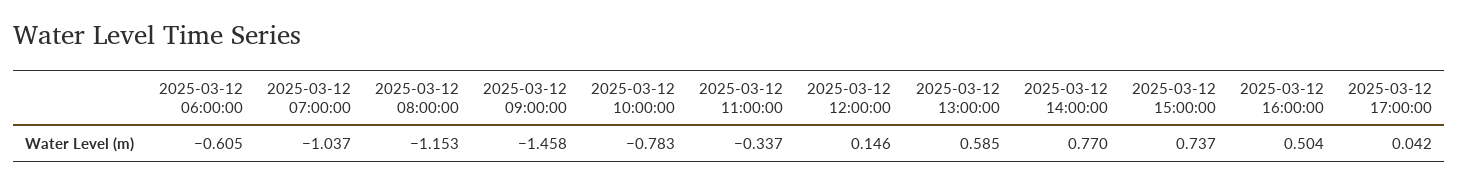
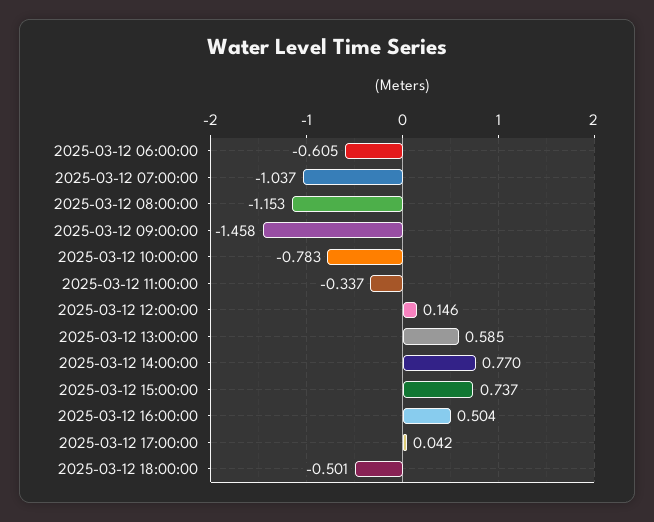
2025-03-12 18:00:00: none -> -0.501

